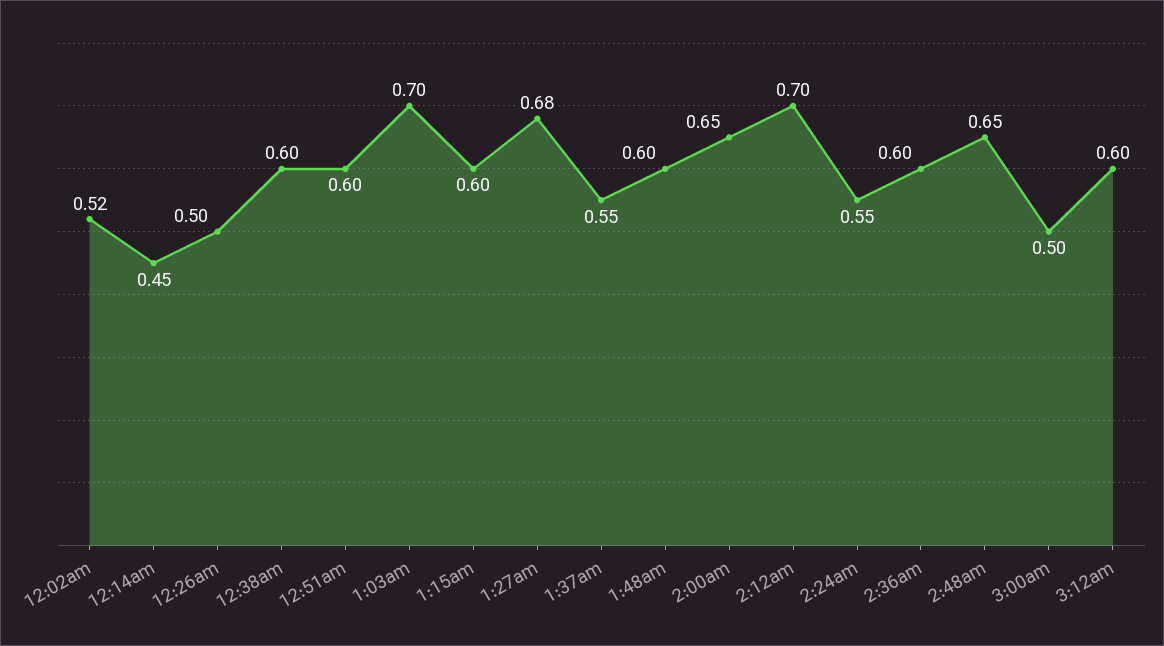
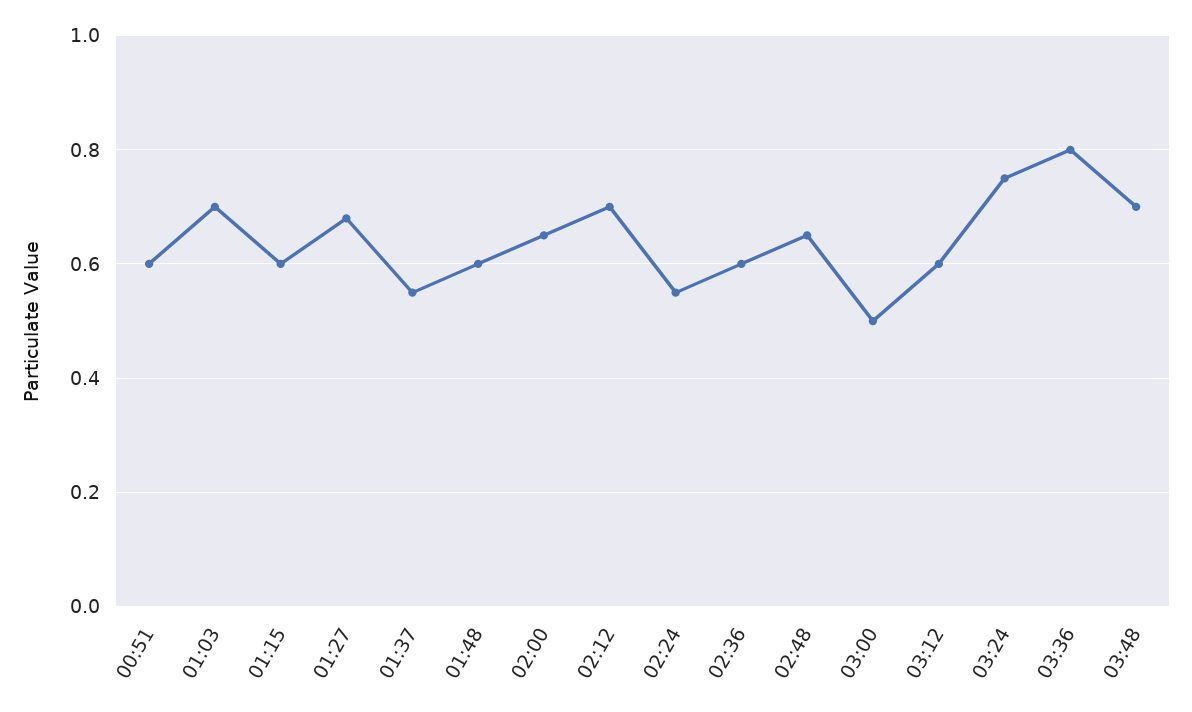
12:02am: 0.52 -> none
12:14am: 0.45 -> none
12:26am: 0.5 -> none
12:38am: 0.6 -> none
03:24: none -> 0.75
03:36: none -> 0.8
03:48: none -> 0.7

